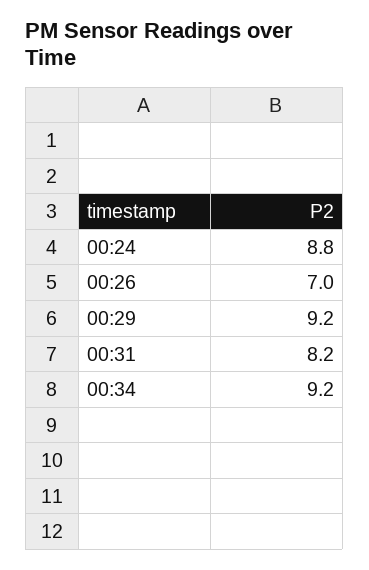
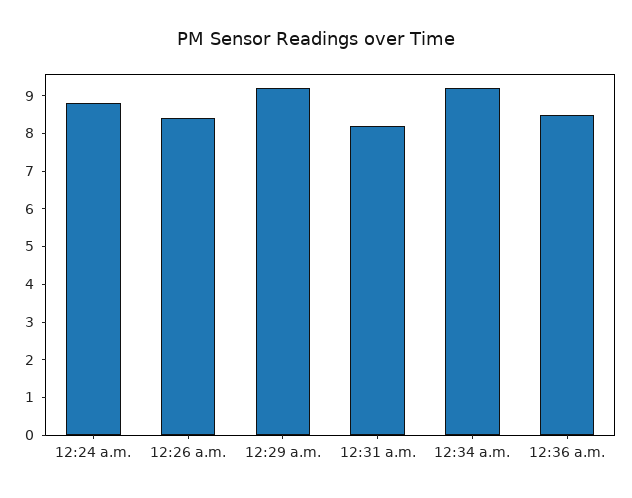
00:26: 7 -> 8.5
12:36 a.m.: none -> 8.5

